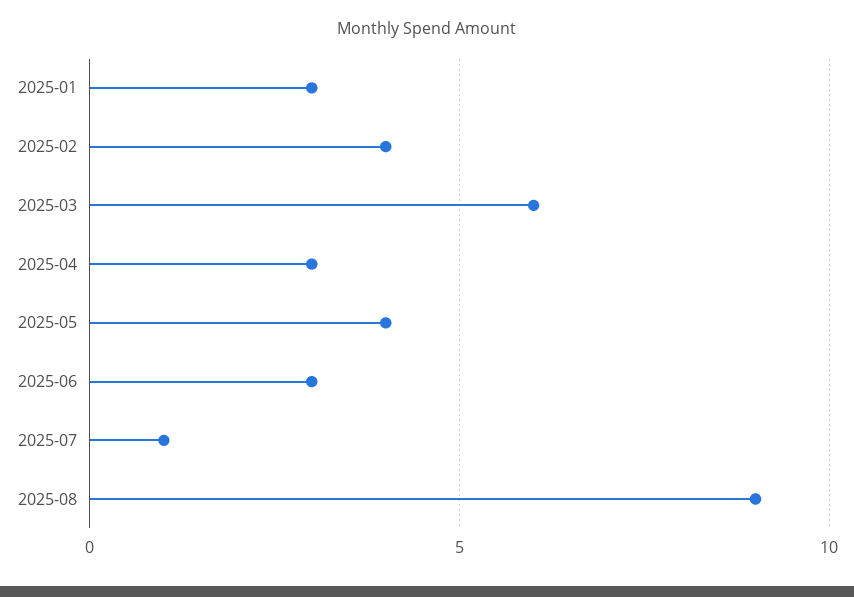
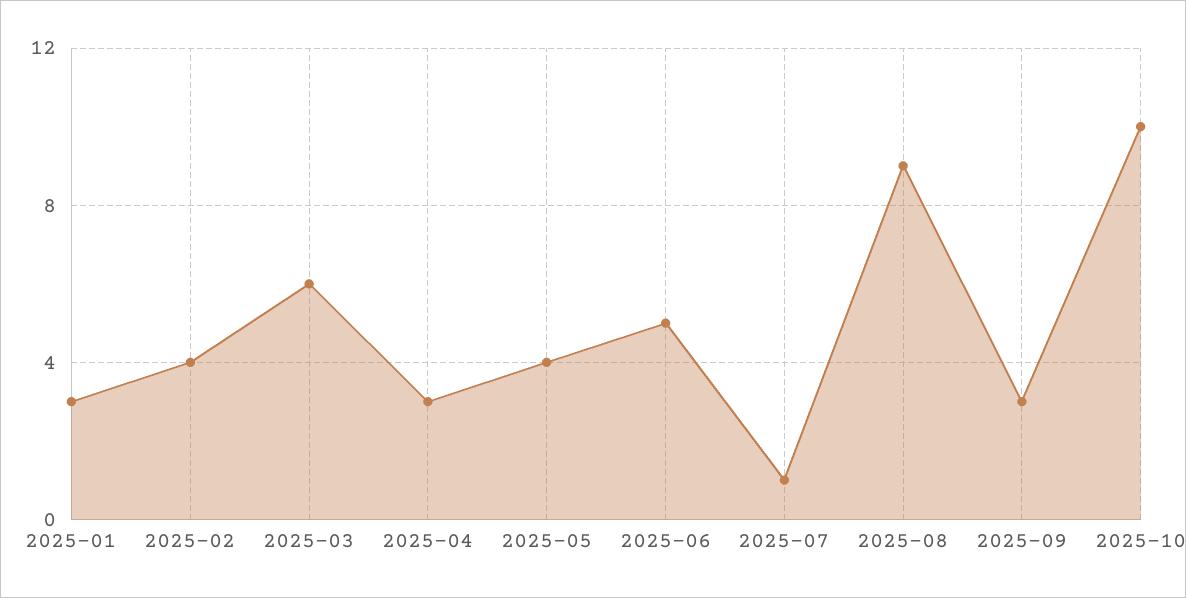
2025-06: 3 -> 5
2025-09: none -> 3
2025-10: none -> 10

